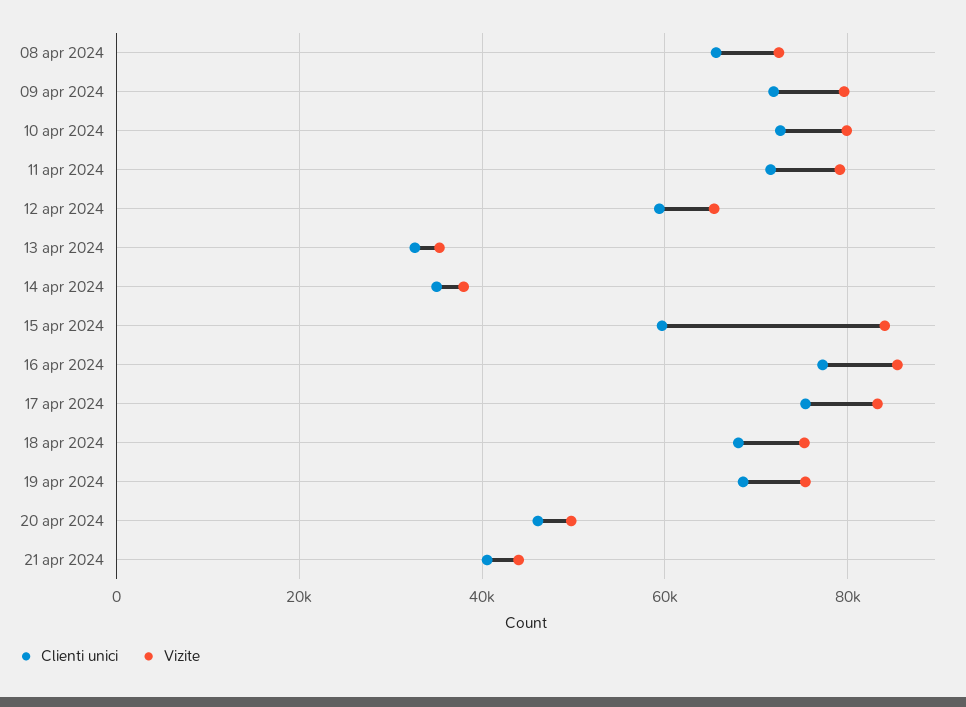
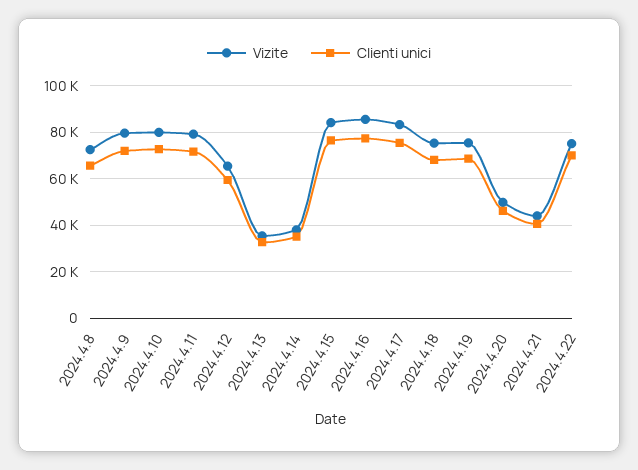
Clienti unici, 15 apr 2024: 60000 -> 75000
Vizite, 2024.4.22: none -> 75000
Clienti unici, 2024.4.22: none -> 70000

